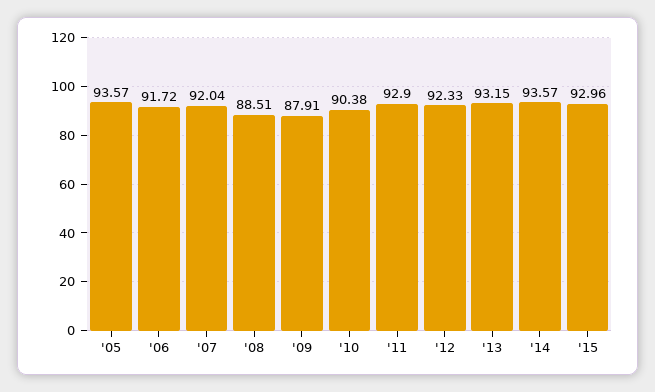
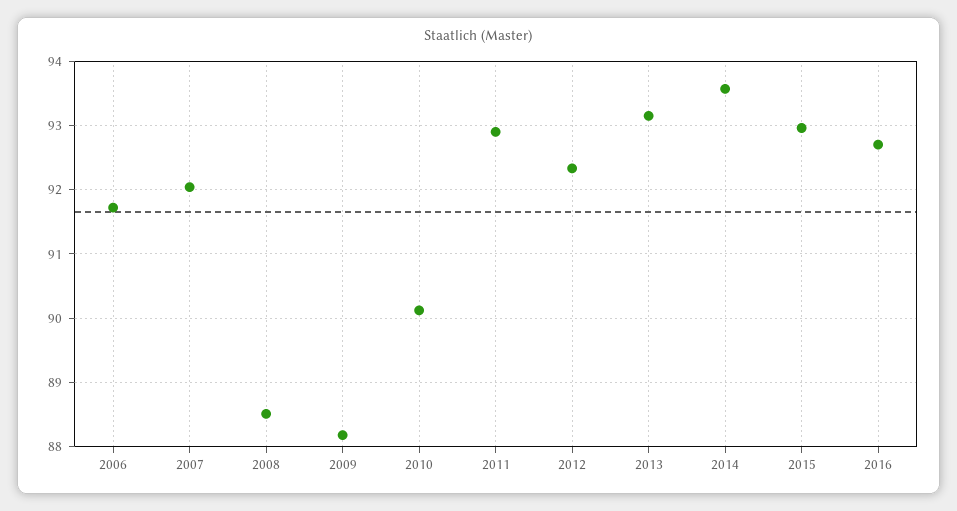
'05: 93.57 -> none
'09: 87.91 -> 88.2
'10: 90.38 -> 90.1
2016: none -> 92.7

